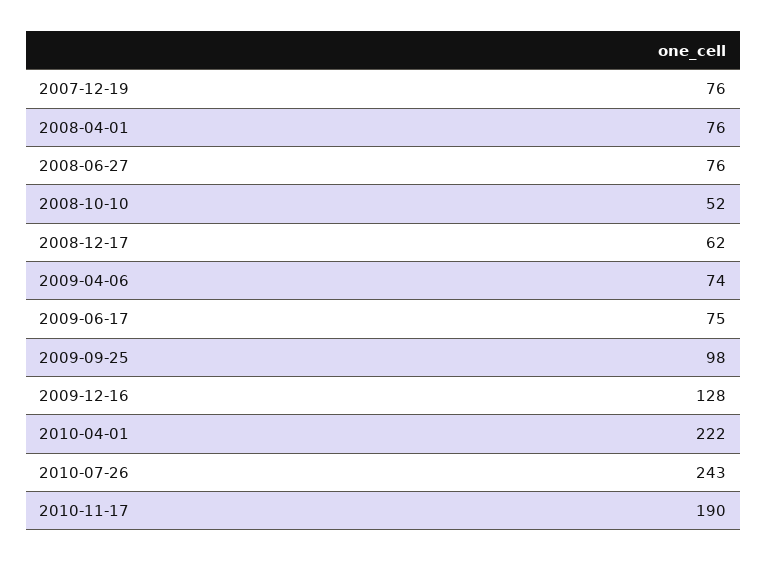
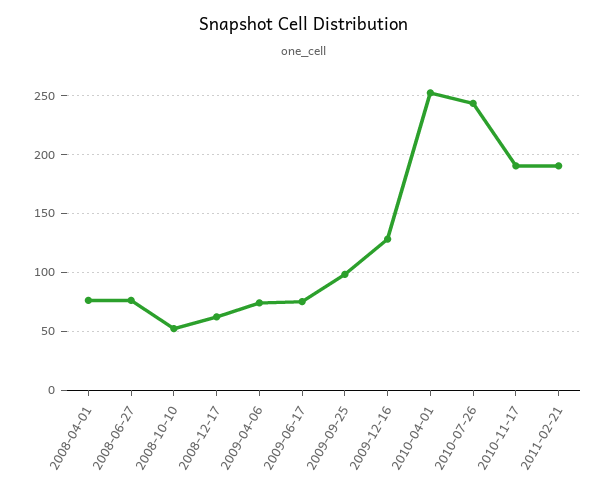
2007-12-19: 76 -> none
2010-04-01: 222 -> 250
2011-02-21: none -> 190

